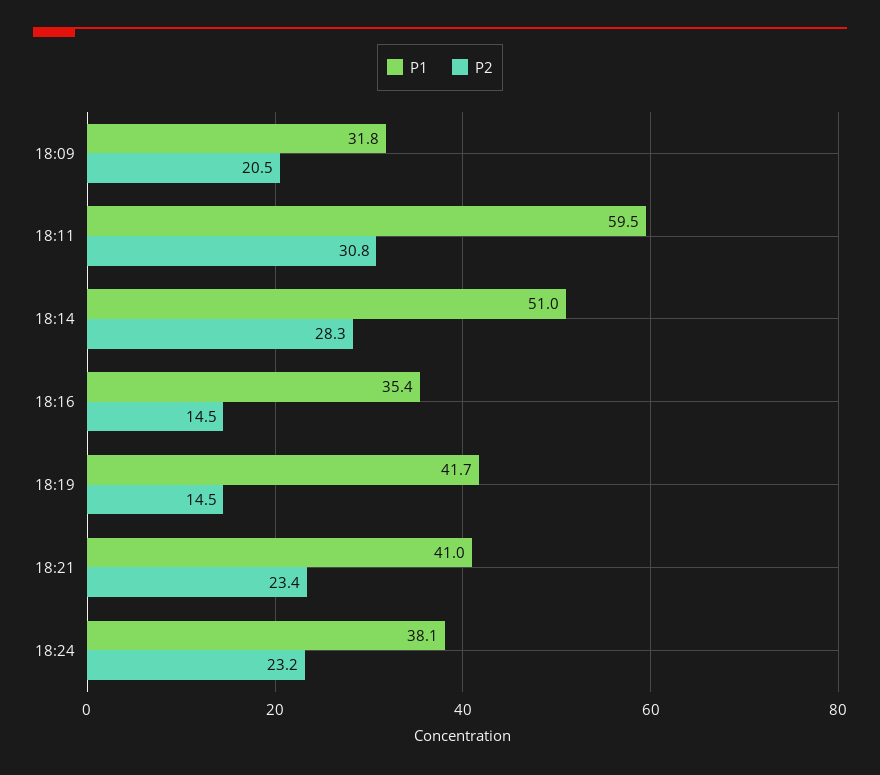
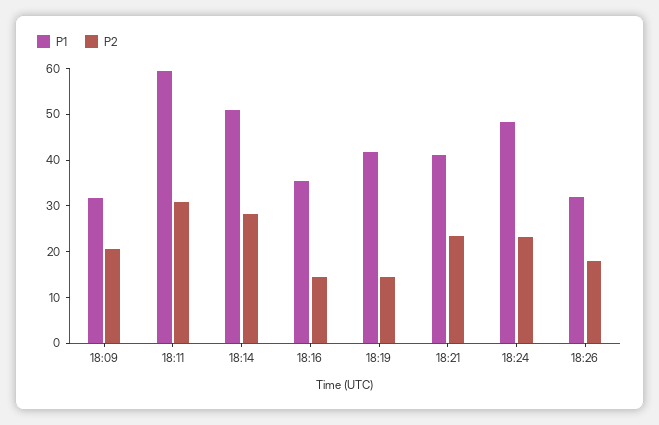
P1, 18:24: 38.1 -> 48
P1, 18:26: none -> 32
P2, 18:26: none -> 18

